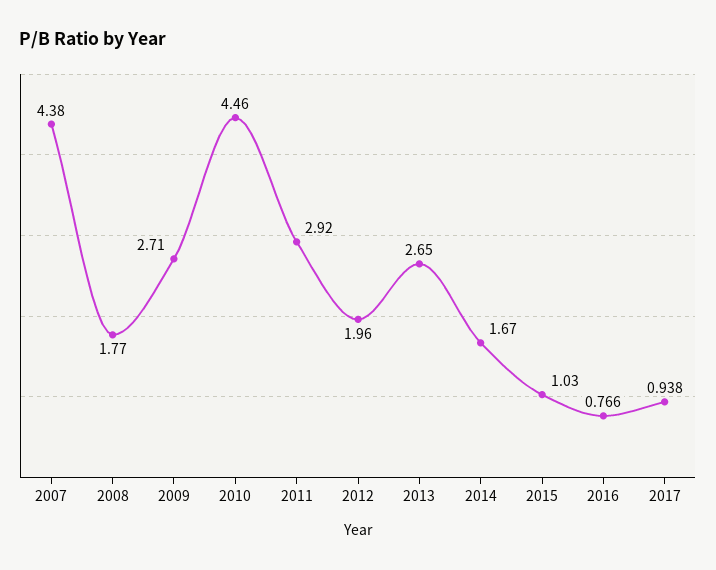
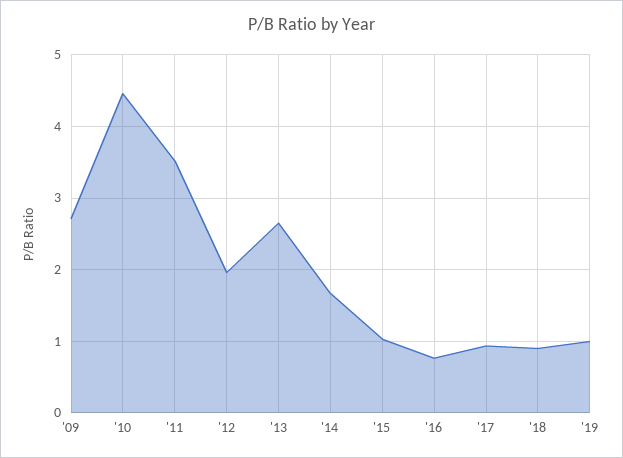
2007: 4.38 -> none
2008: 1.77 -> none
2011: 2.92 -> 3.5
'18: none -> 0.9
'19: none -> 1

